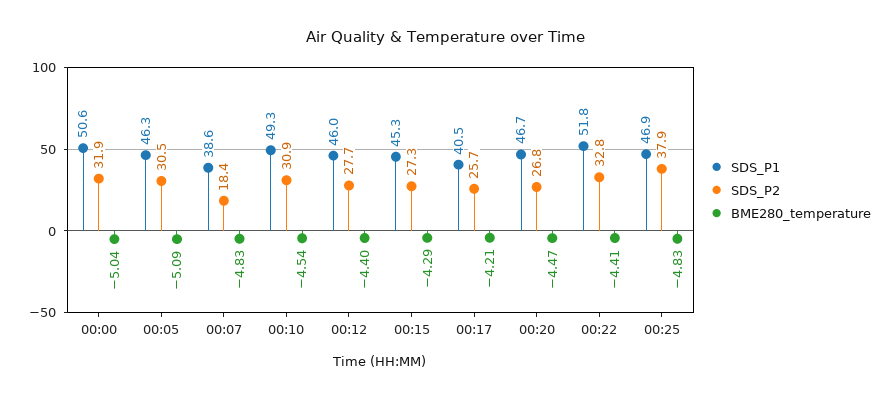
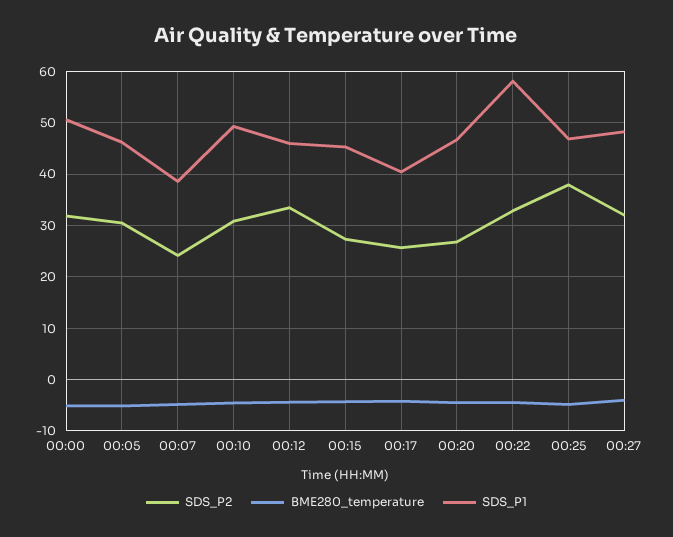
SDS_P2, 00:07: 18.4 -> 24
SDS_P2, 00:12: 27.7 -> 34
SDS_P1, 00:22: 51.8 -> 58
SDS_P2, 00:27: none -> 32
BME280_temperature, 00:27: none -> -4
SDS_P1, 00:27: none -> 48

